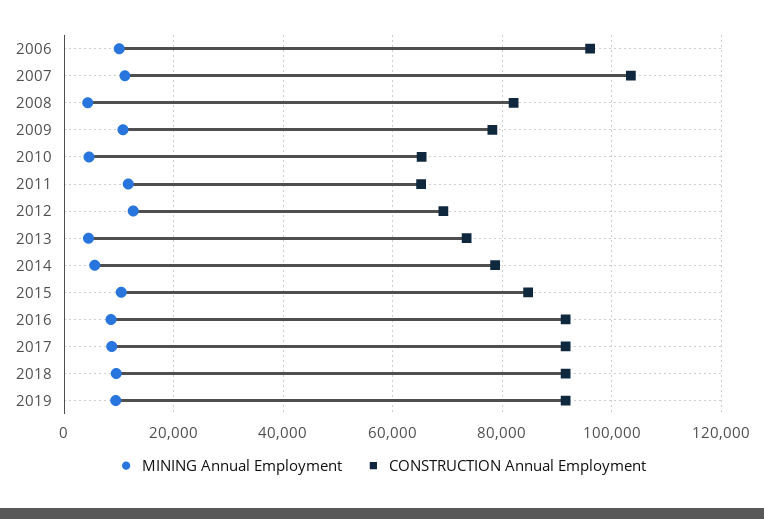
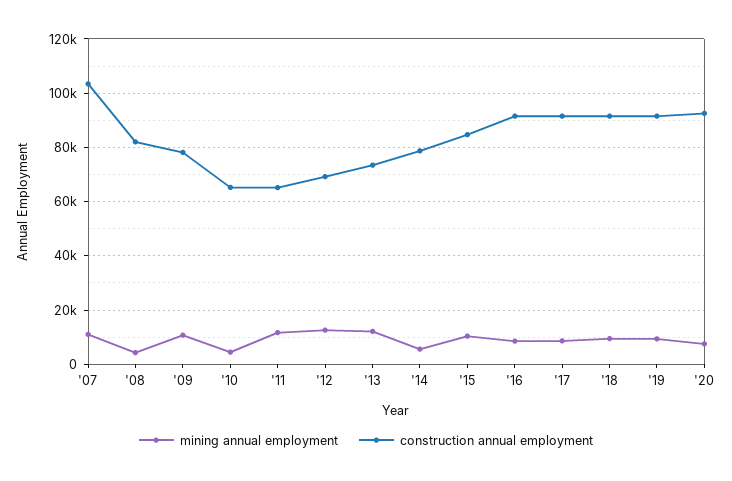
MINING Annual Employment, 2006: 10000 -> none
CONSTRUCTION Annual Employment, 2006: 96000 -> none
MINING Annual Employment, 2013: 4000 -> 12500
MINING Annual Employment, '20: none -> 7500
CONSTRUCTION Annual Employment, '20: none -> 92500

